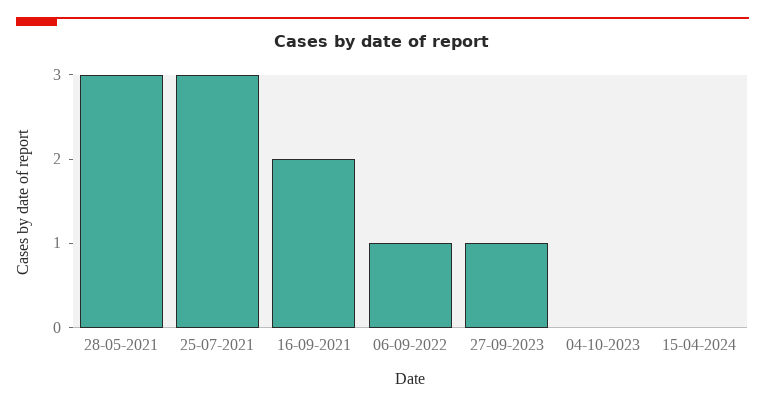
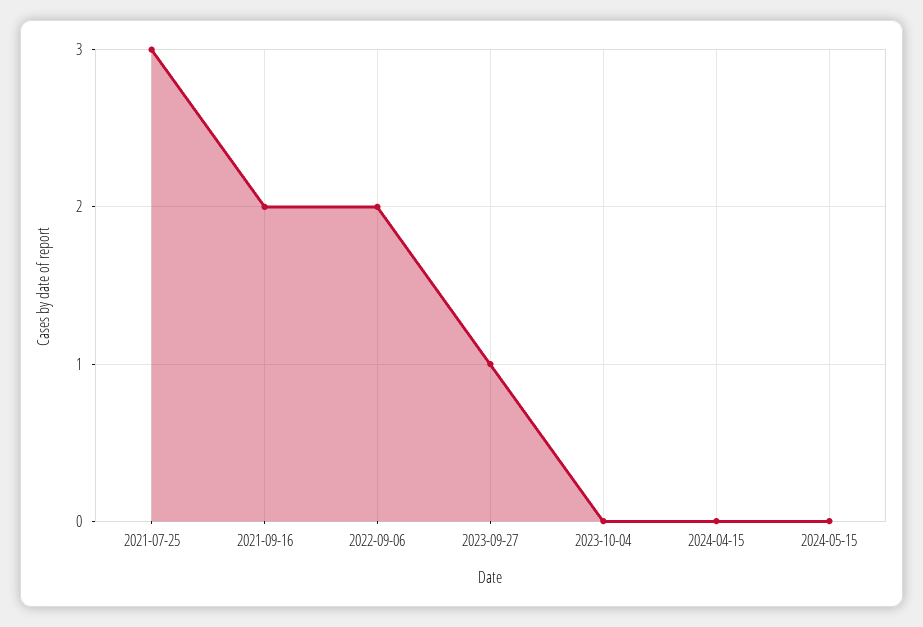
28-05-2021: 3 -> none
06-09-2022: 1 -> 2
2024-05-15: none -> 0

